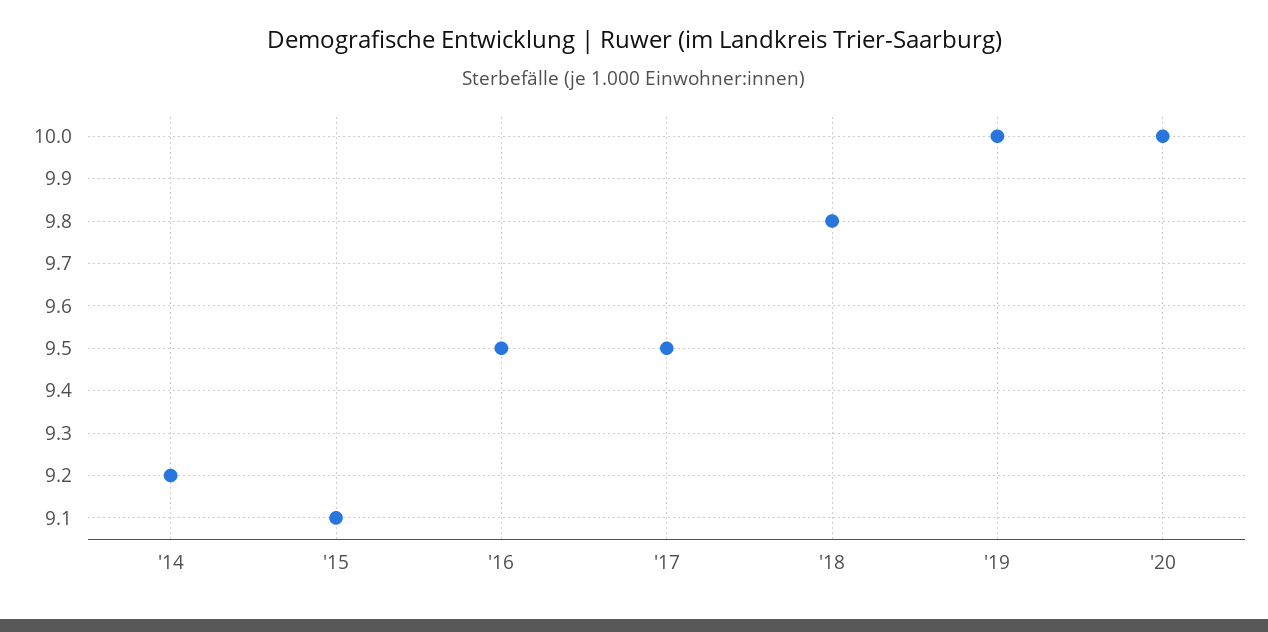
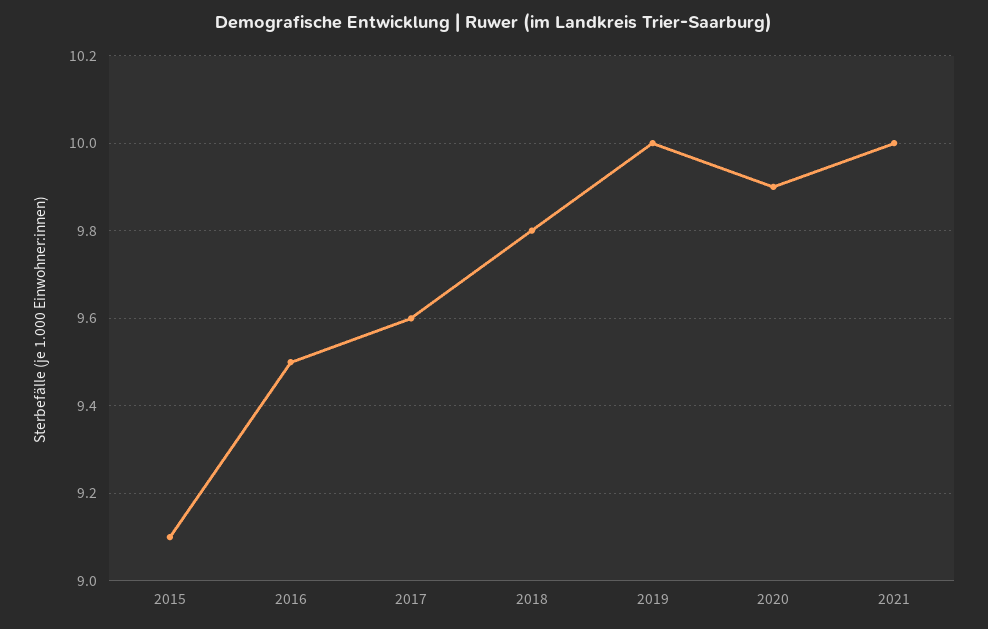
'14: 9.2 -> none
'17: 9.5 -> 9.6
'20: 10 -> 9.9
2021: none -> 10

